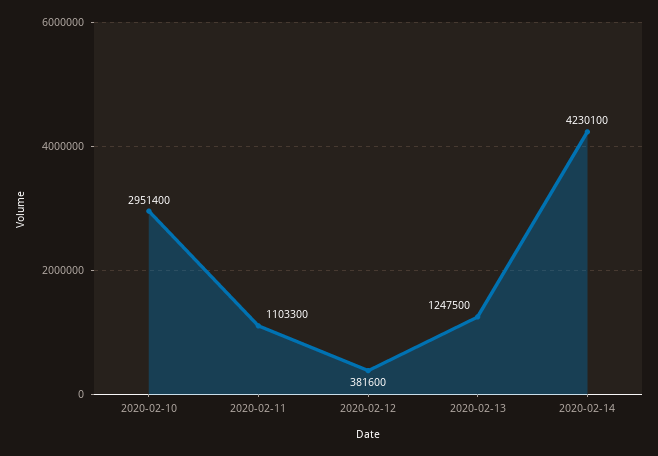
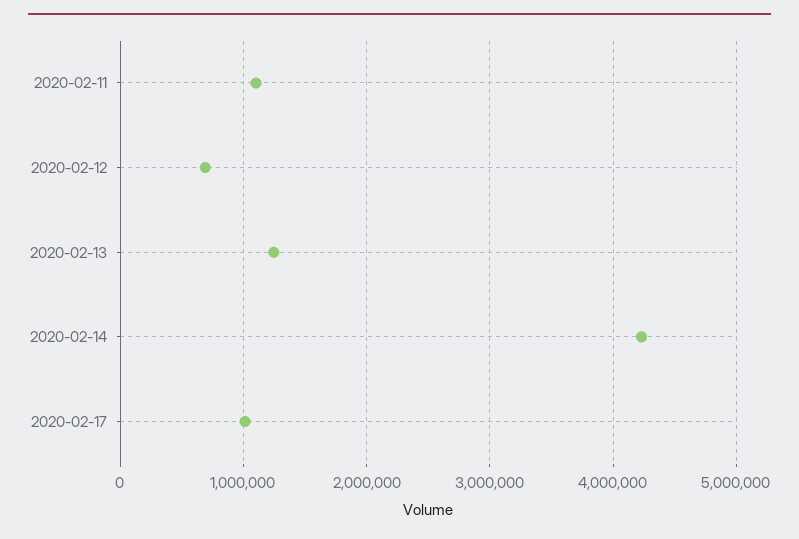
2020-02-10: 2951400 -> none
2020-02-12: 381600 -> 700000
2020-02-17: none -> 1000000

